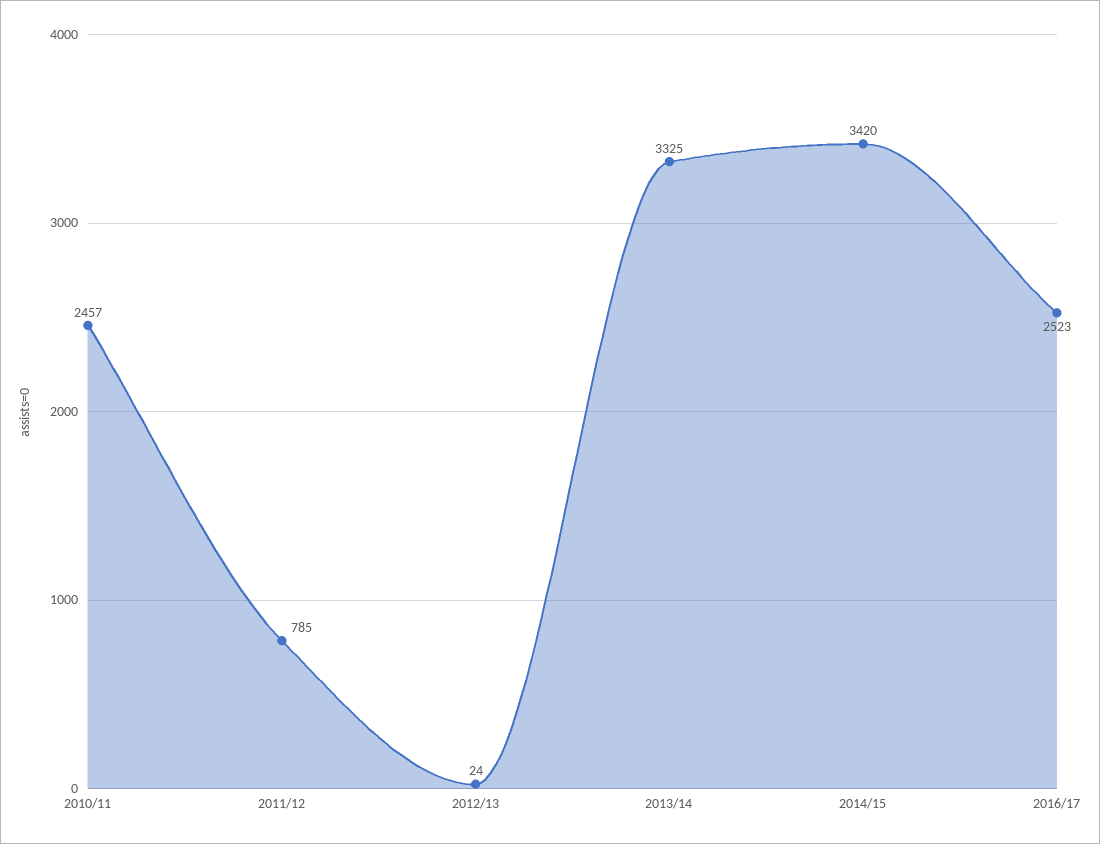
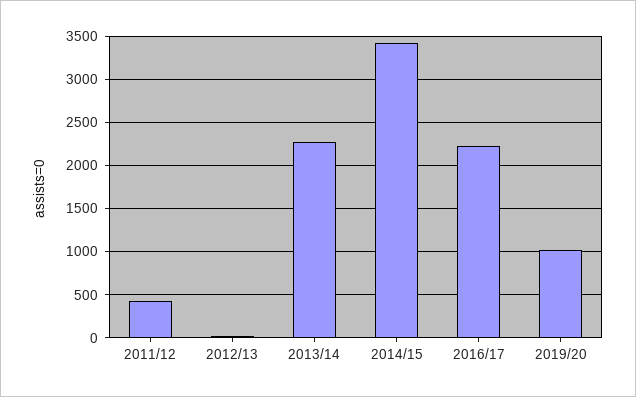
2010/11: 2457 -> none
2011/12: 785 -> 400
2013/14: 3325 -> 2300
2016/17: 2523 -> 2200
2019/20: none -> 1000

